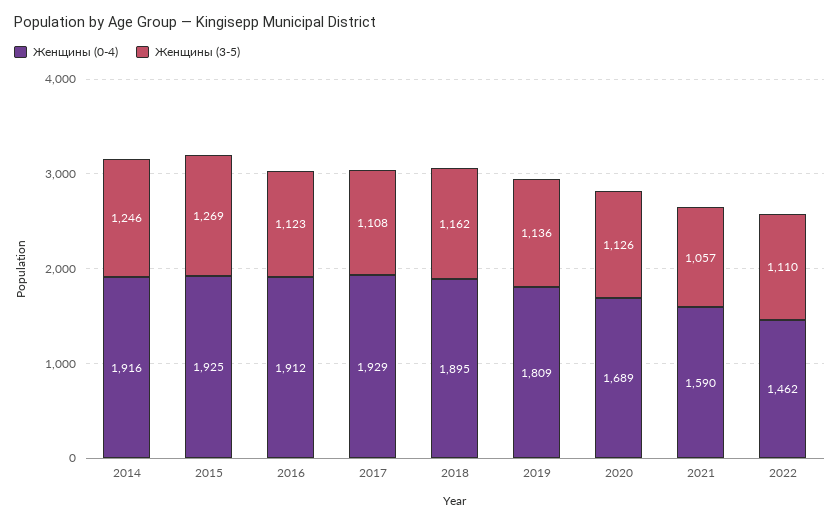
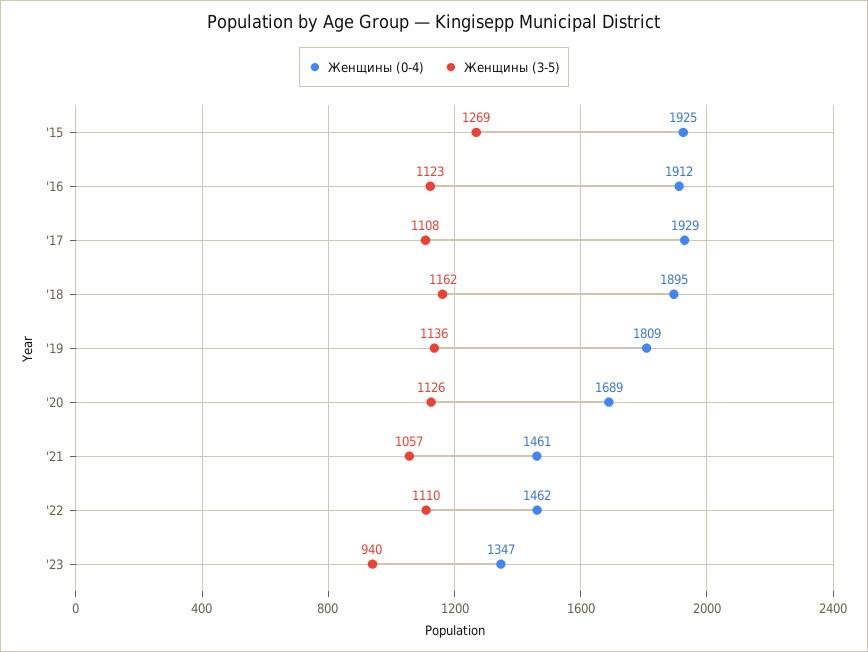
Женщины (0-4), 2014: 1916 -> none
Женщины (3-5), 2014: 1246 -> none
Женщины (0-4), 2021: 1590 -> 1461
Женщины (0-4), '23: none -> 1347
Женщины (3-5), '23: none -> 940

